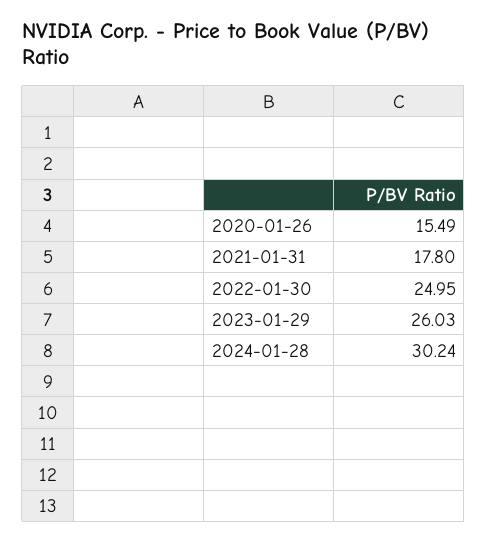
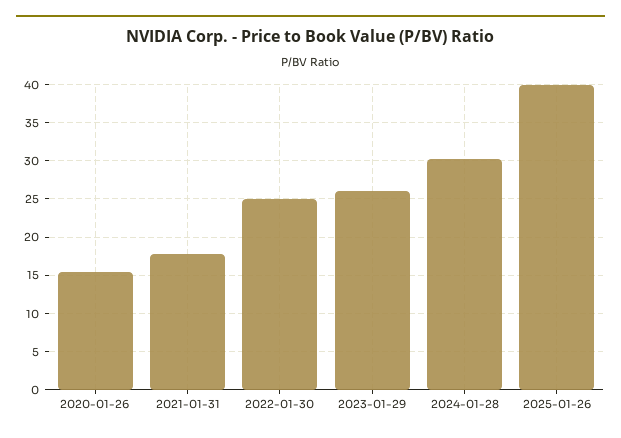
2025-01-26: none -> 40

